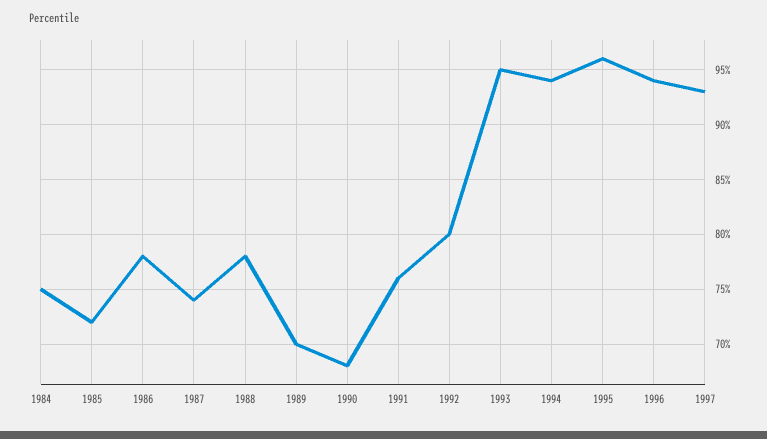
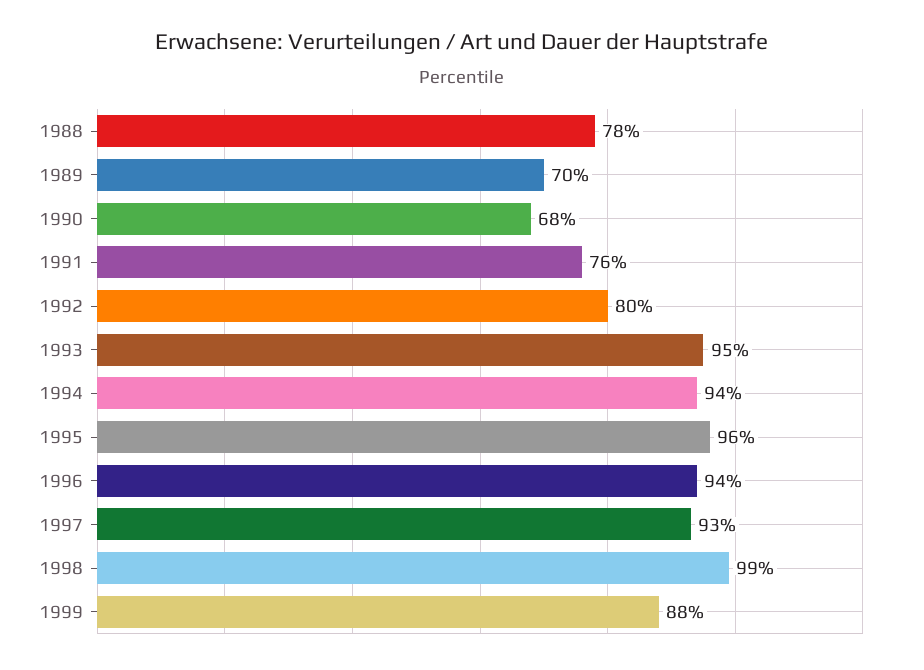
1984: 75 -> none
1985: 72 -> none
1986: 78 -> none
1987: 74 -> none
1998: none -> 99
1999: none -> 88

